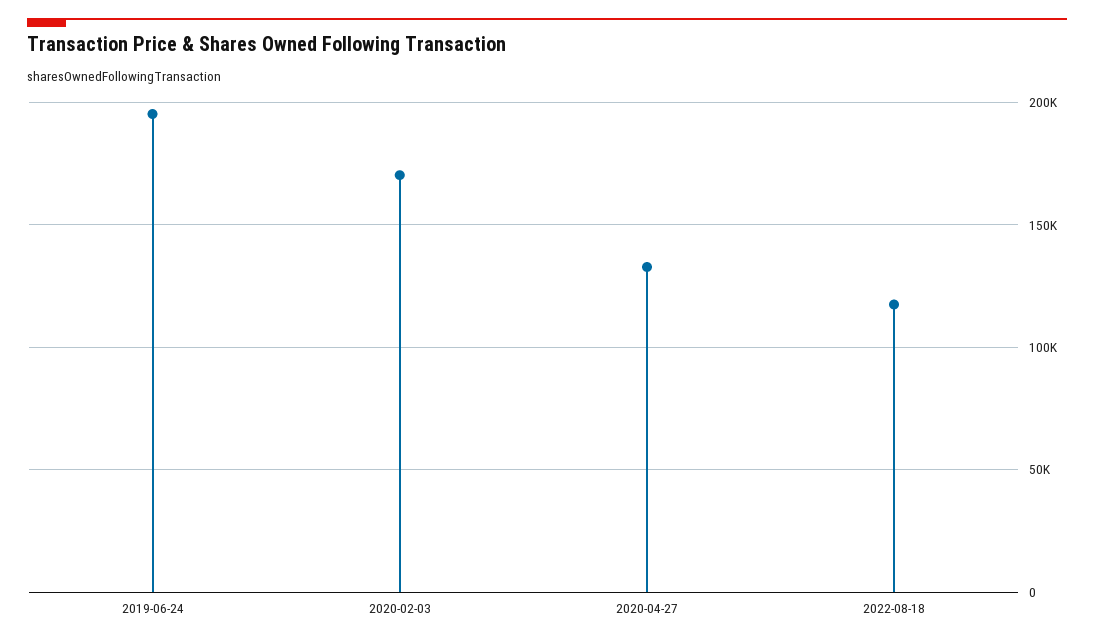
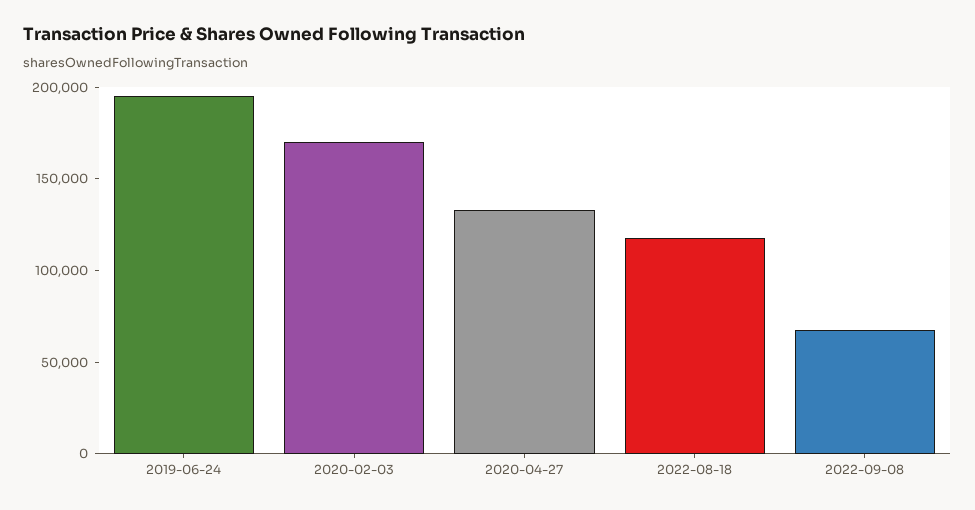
2022-09-08: none -> 70000

